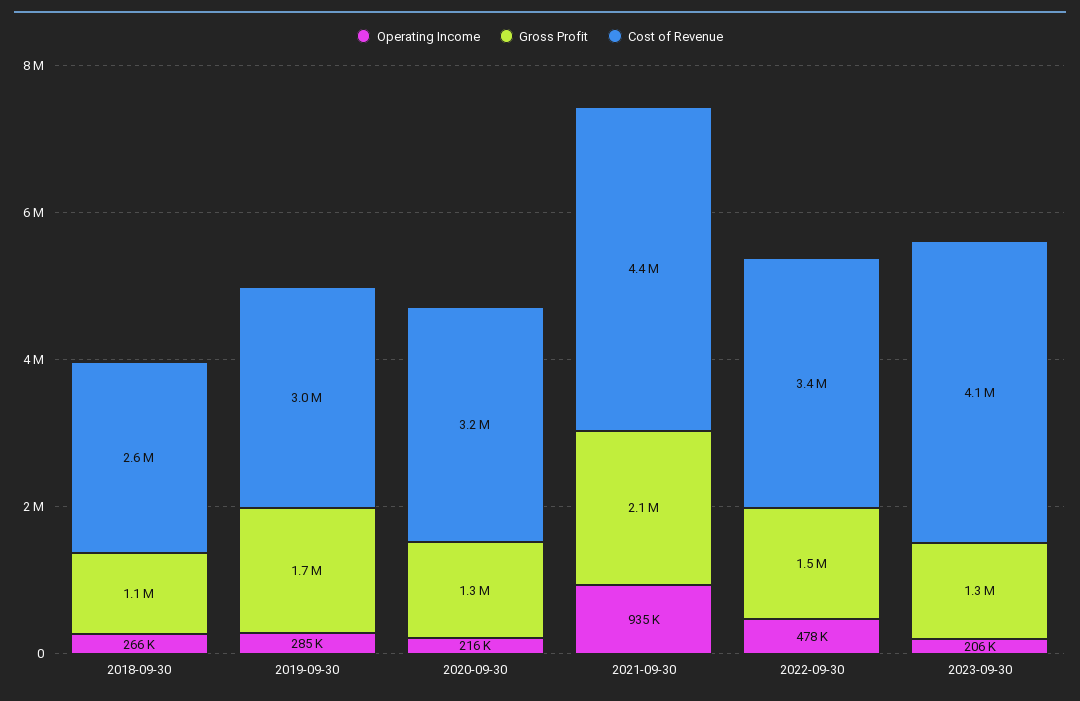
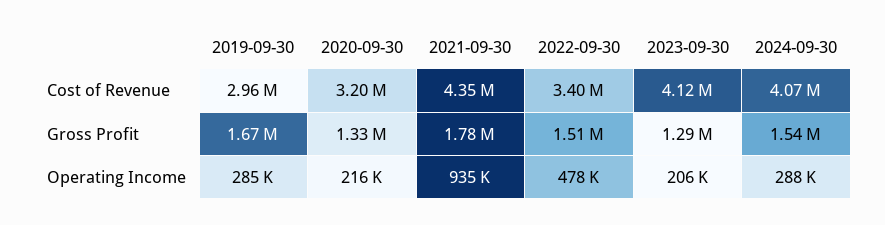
Operating Income, 2018-09-30: 266000 -> none
Gross Profit, 2018-09-30: 1100000 -> none
Cost of Revenue, 2018-09-30: 2600000 -> none
Gross Profit, 2021-09-30: 2100000 -> 1780000
Cost of Revenue, 2024-09-30: none -> 4070000
Gross Profit, 2024-09-30: none -> 1540000
Operating Income, 2024-09-30: none -> 288000

